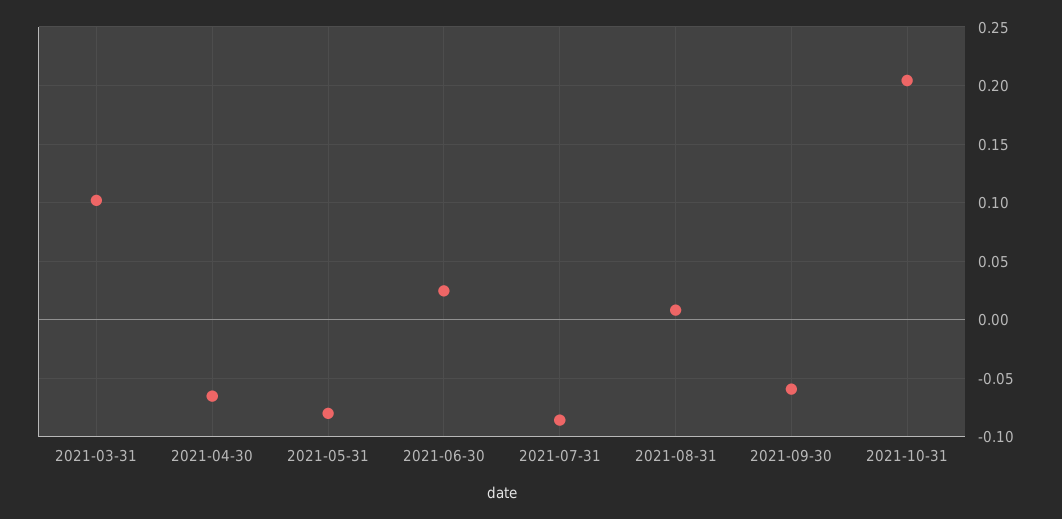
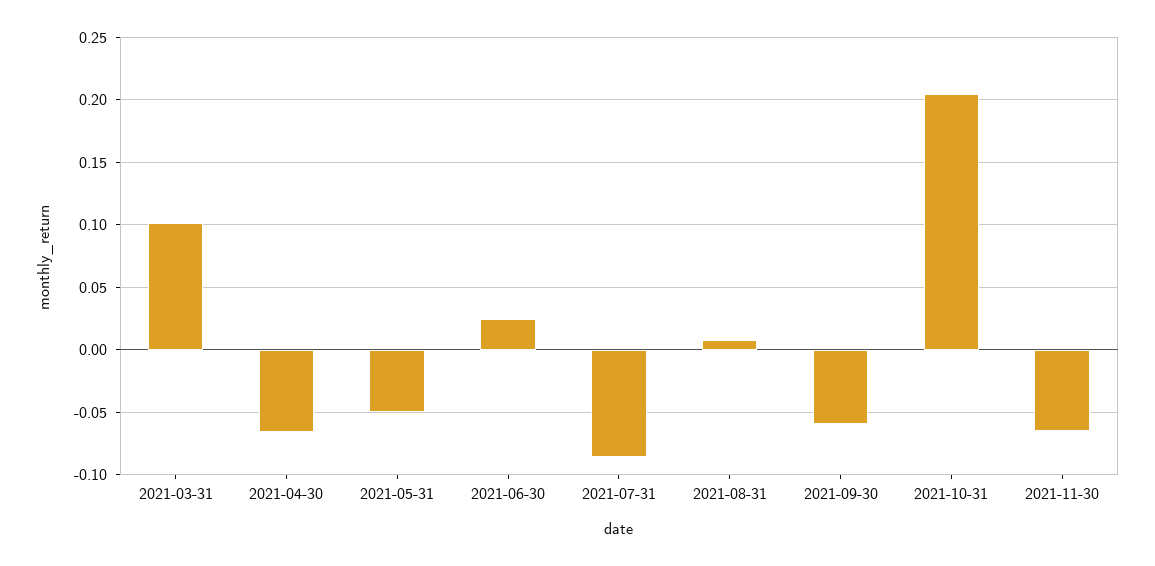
2021-05-31: -0.08 -> -0.05
2021-11-30: none -> -0.065

